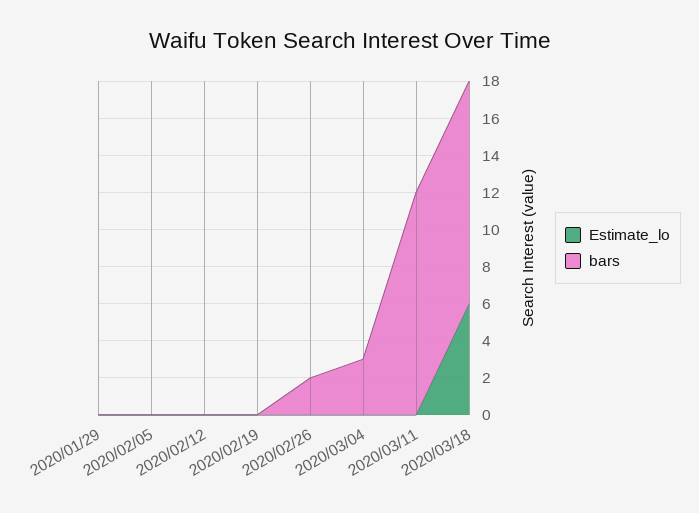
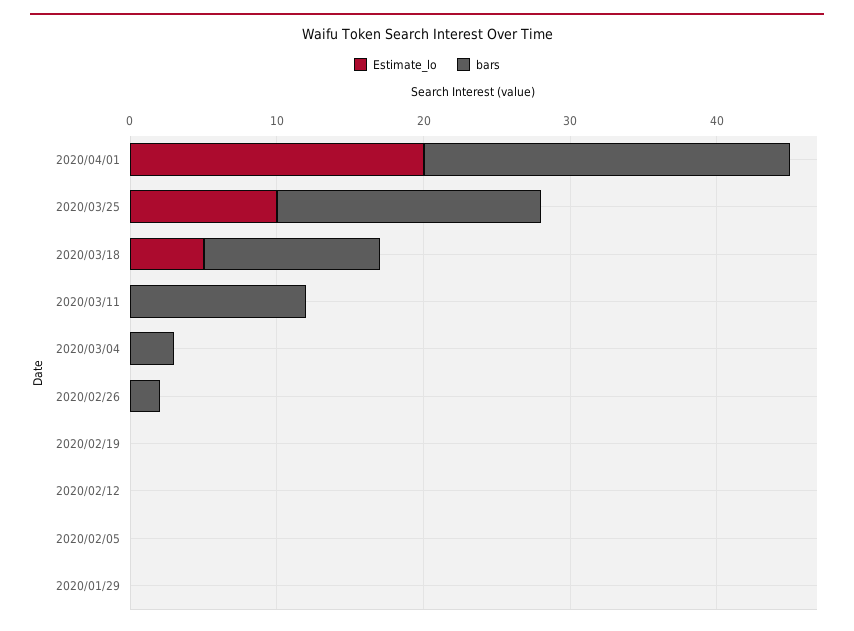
Estimate_lo, 2020/03/18: 6 -> 5
Estimate_lo, 2020/04/01: none -> 20
bars, 2020/04/01: none -> 25
Estimate_lo, 2020/03/25: none -> 10
bars, 2020/03/25: none -> 18

